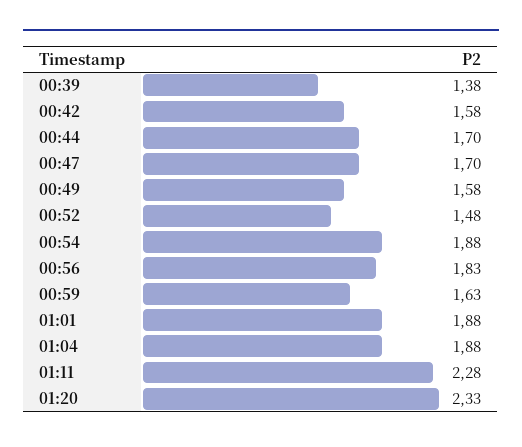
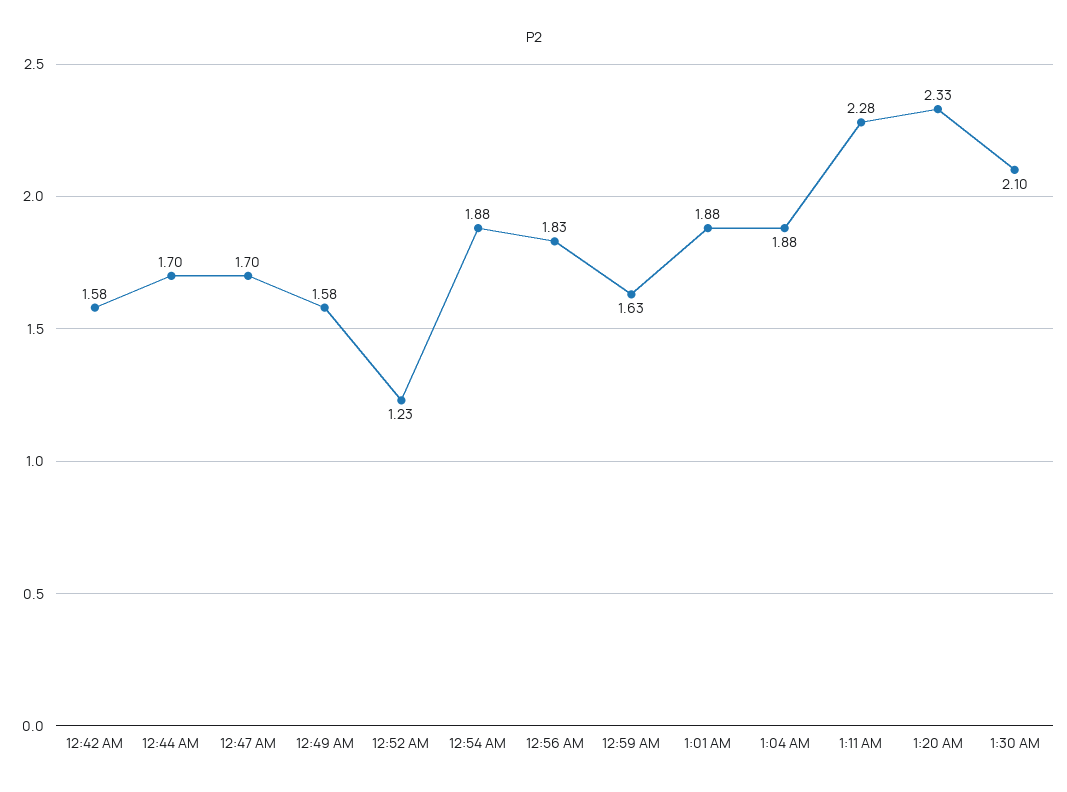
00:39: 1.38 -> none
00:52: 1.48 -> 1.23
1:30 AM: none -> 2.1

